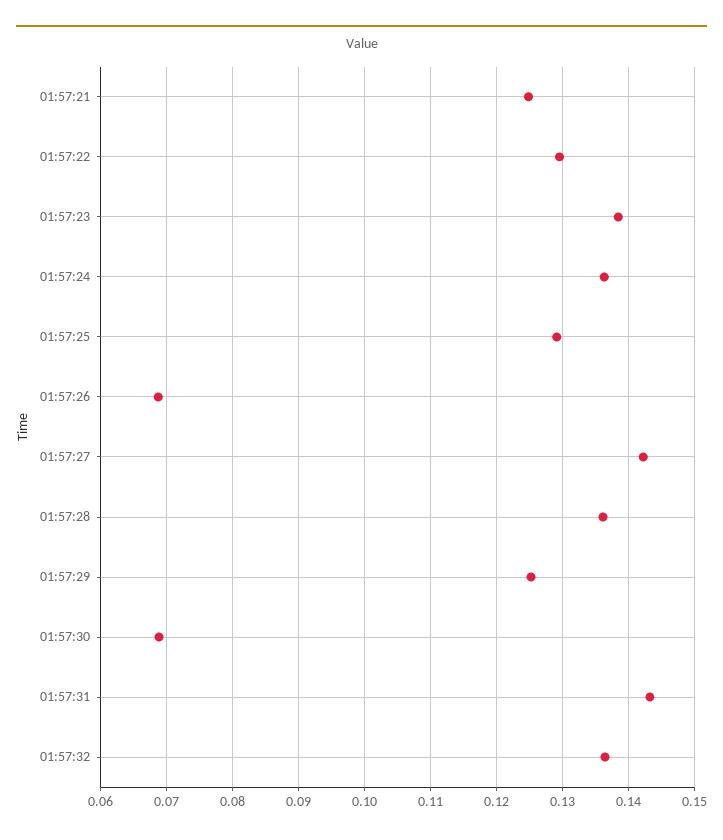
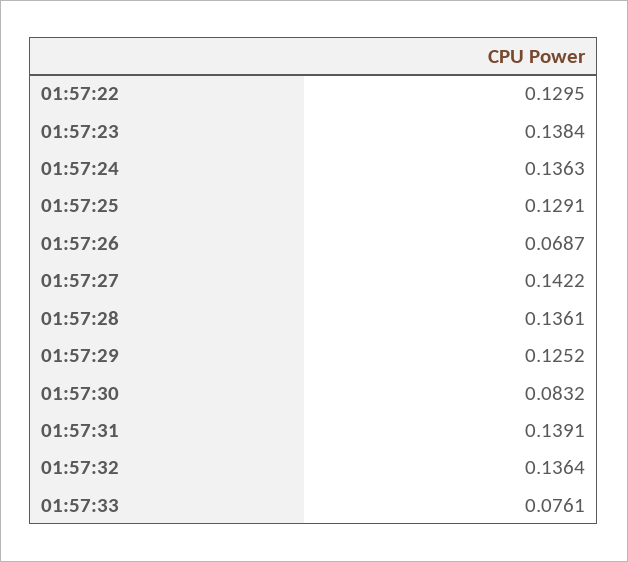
01:57:21: 0.125 -> none
01:57:30: 0.069 -> 0.0832
01:57:31: 0.143 -> 0.1391
01:57:33: none -> 0.0761

